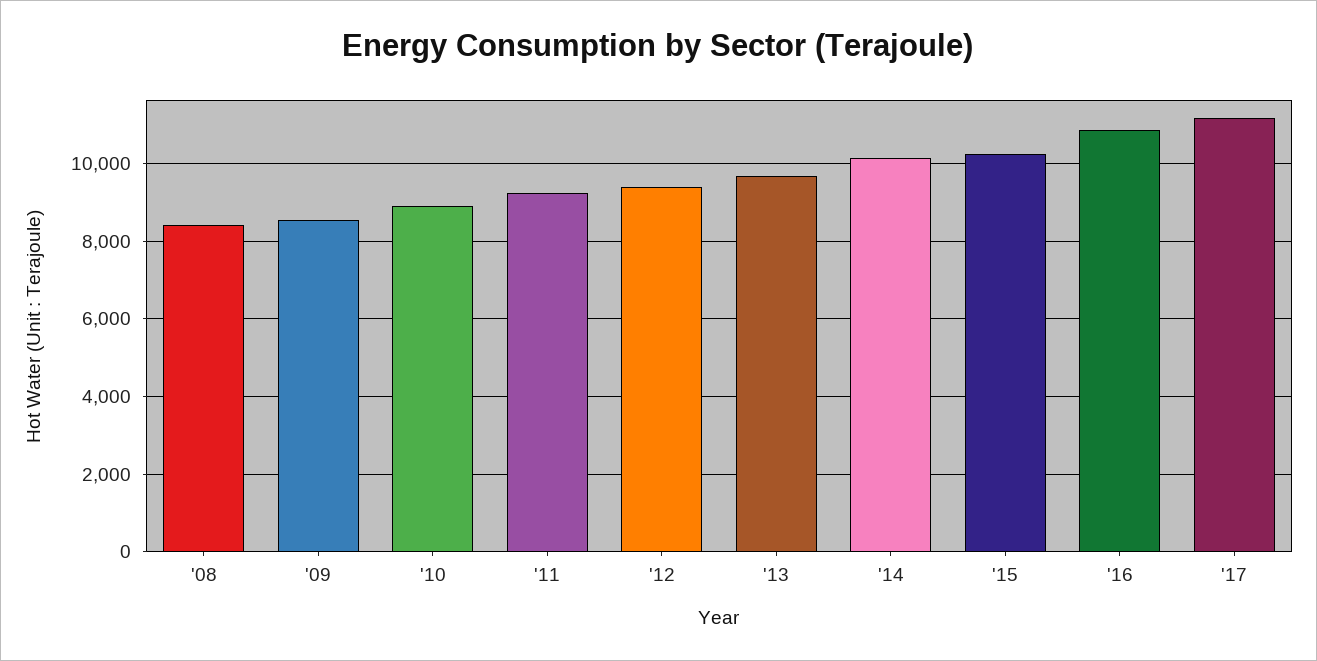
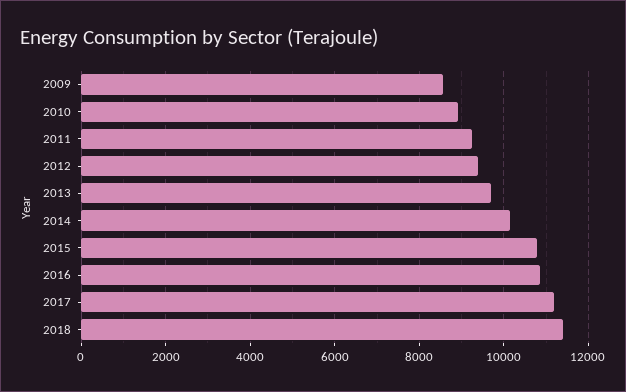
'08: 8400 -> none
'15: 10200 -> 10800
2018: none -> 11400

